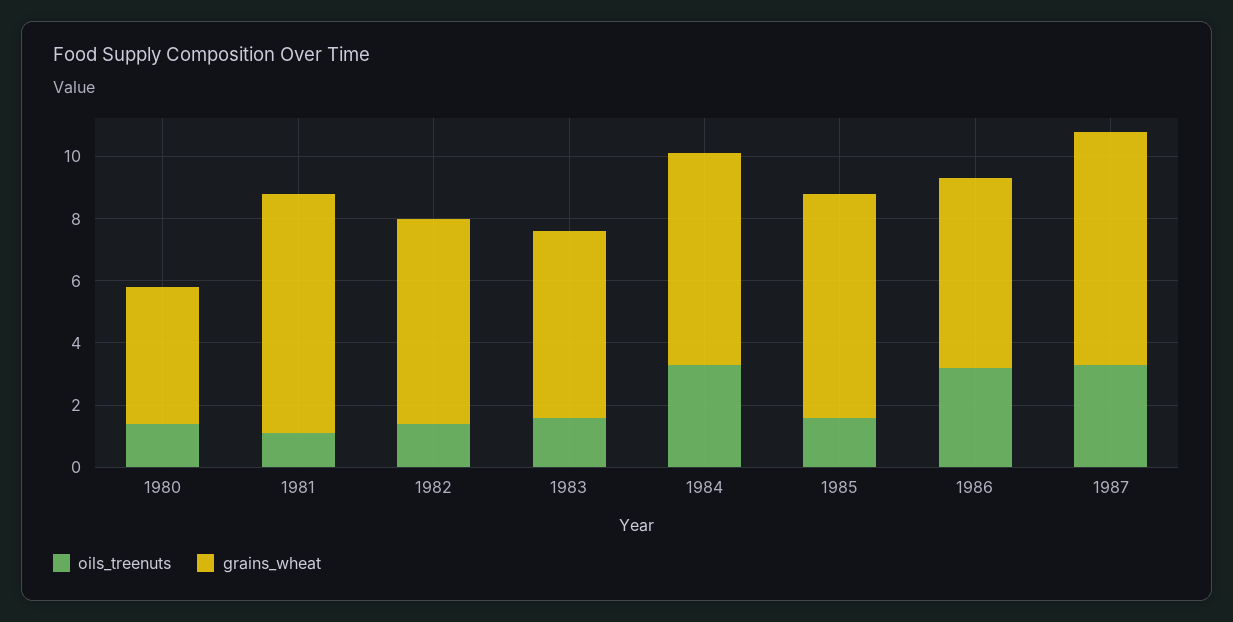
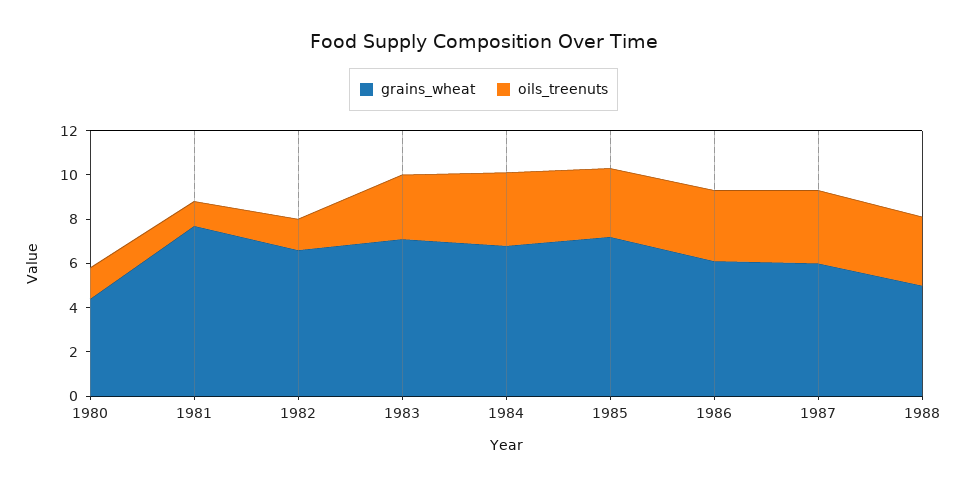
oils_treenuts, 1983: 1.5 -> 3
grains_wheat, 1983: 6 -> 7
oils_treenuts, 1985: 1.5 -> 3
grains_wheat, 1987: 7.5 -> 6
grains_wheat, 1988: none -> 5
oils_treenuts, 1988: none -> 3

